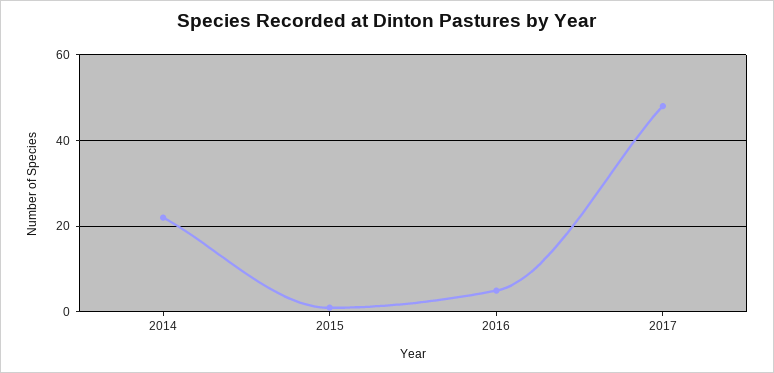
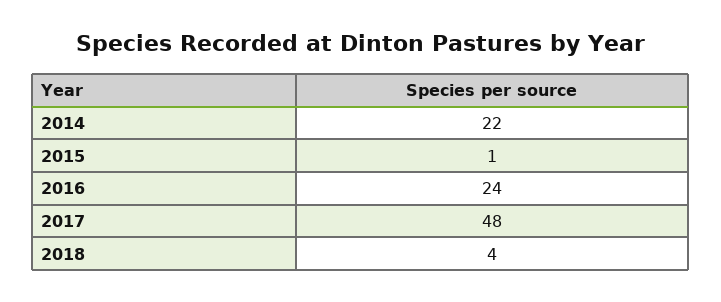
2016: 5 -> 24
2018: none -> 4

